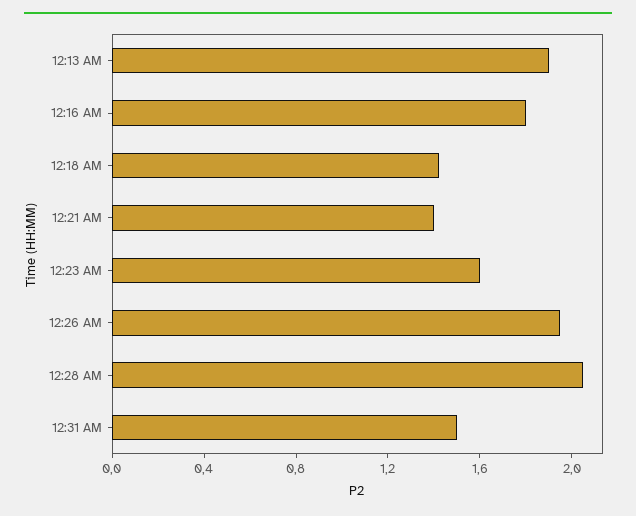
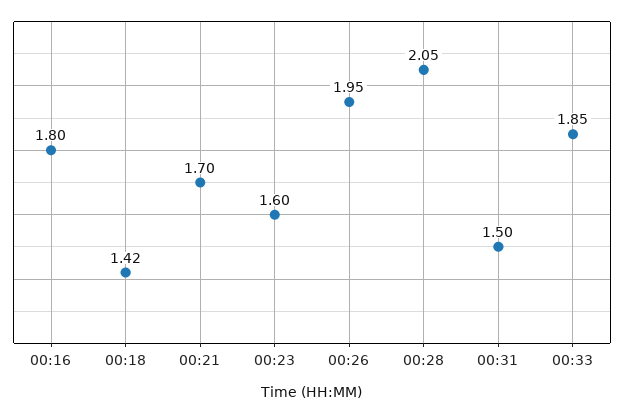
12:13 AM: 1.9 -> none
12:21 AM: 1.4 -> 1.7
00:33: none -> 1.85

